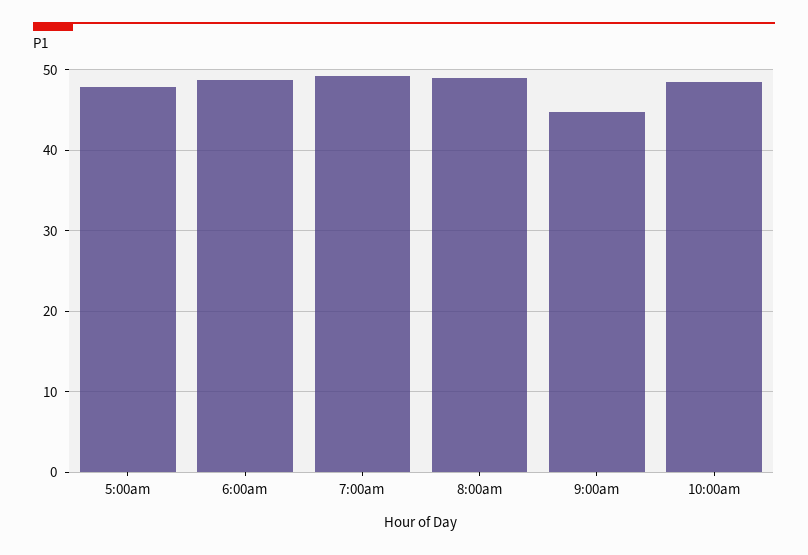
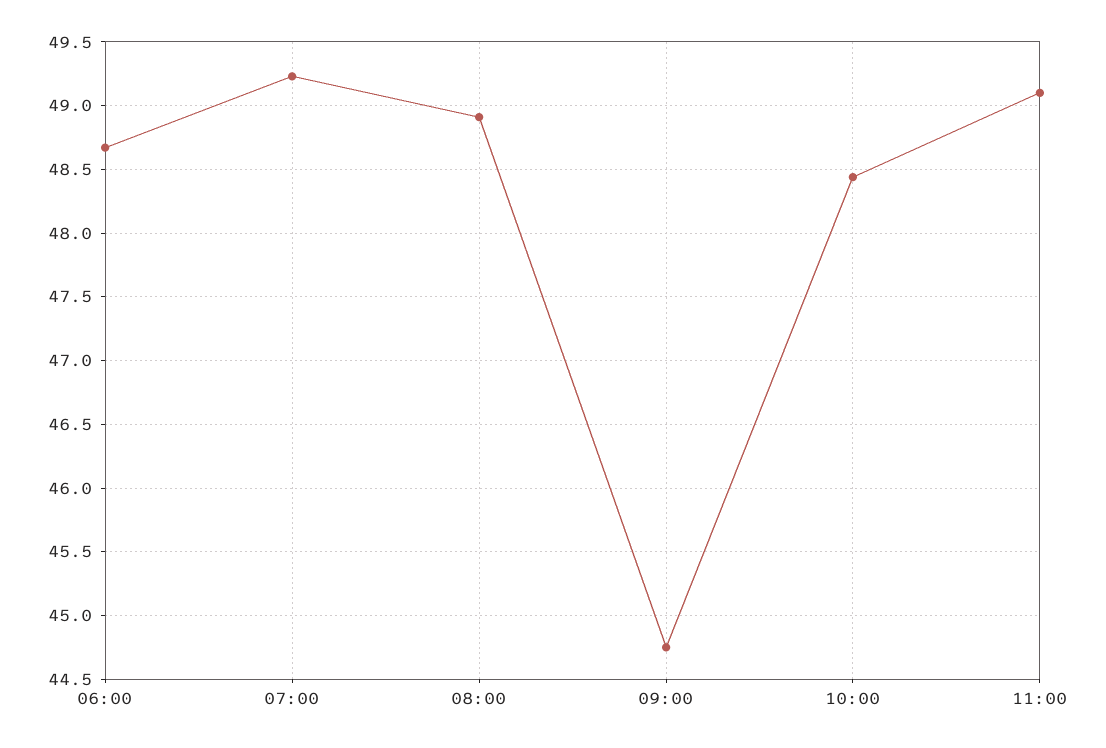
5:00am: 48 -> none
11:00: none -> 49.1

